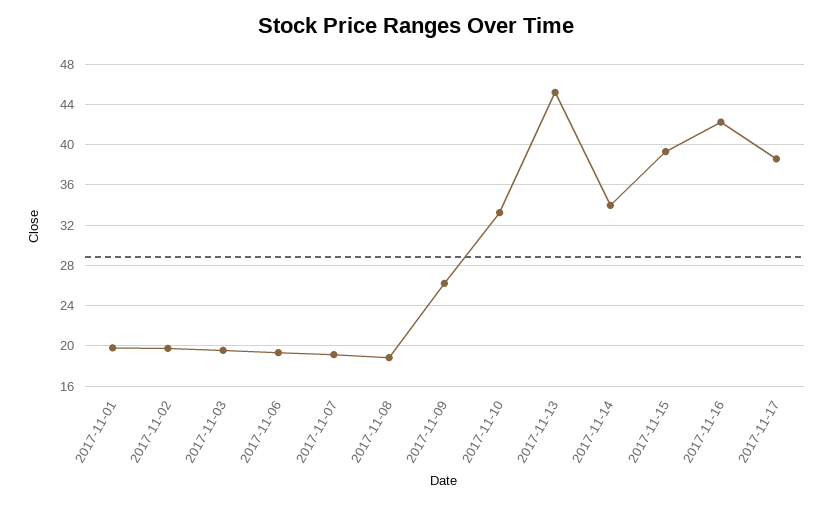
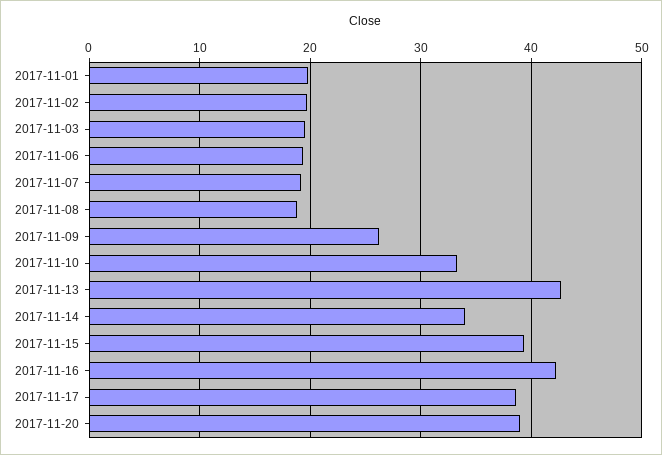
2017-11-13: 45 -> 43
2017-11-20: none -> 39

